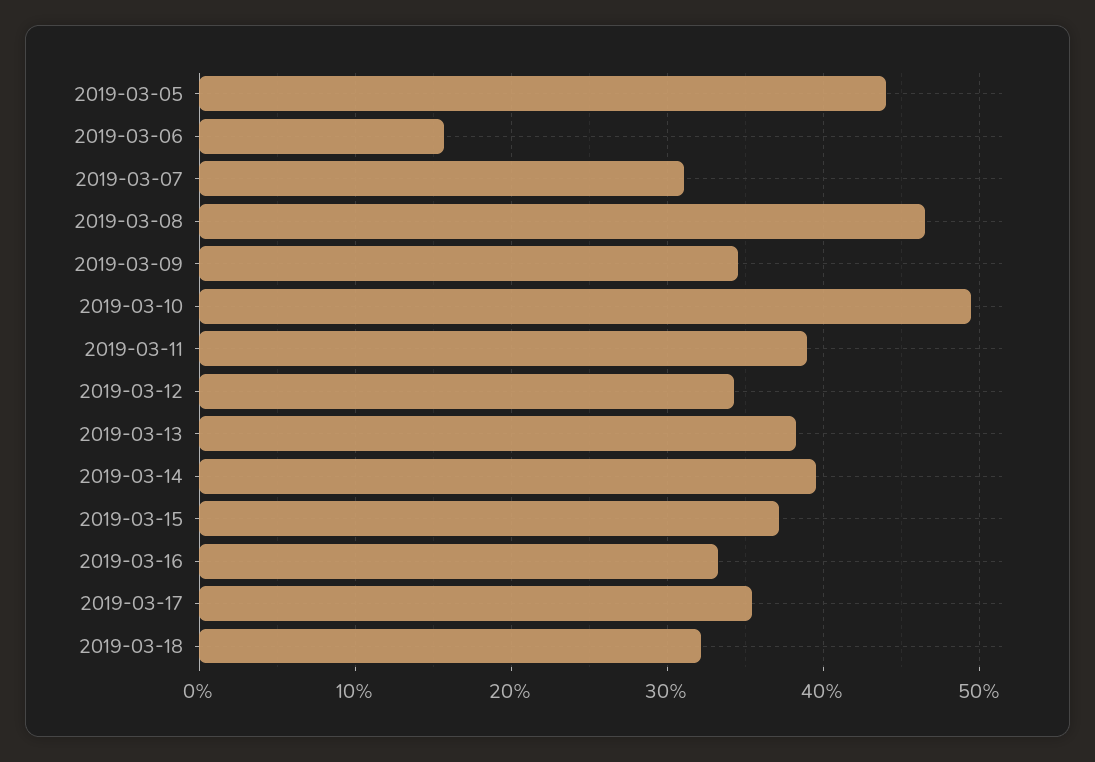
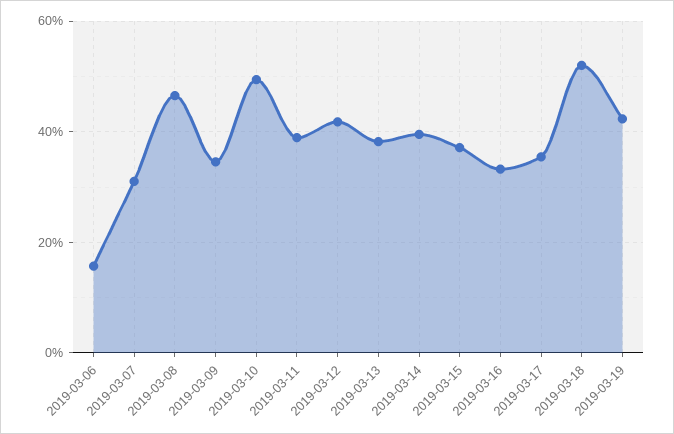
2019-03-05: 44 -> none
2019-03-12: 34 -> 42
2019-03-18: 32 -> 52
2019-03-19: none -> 42

